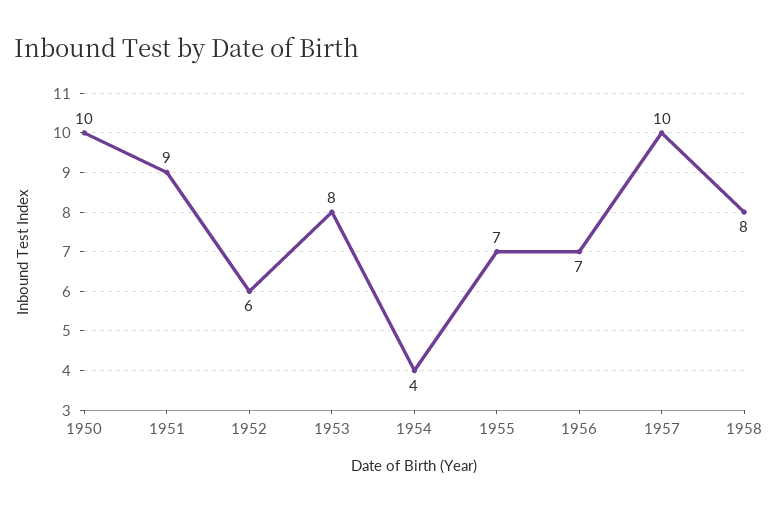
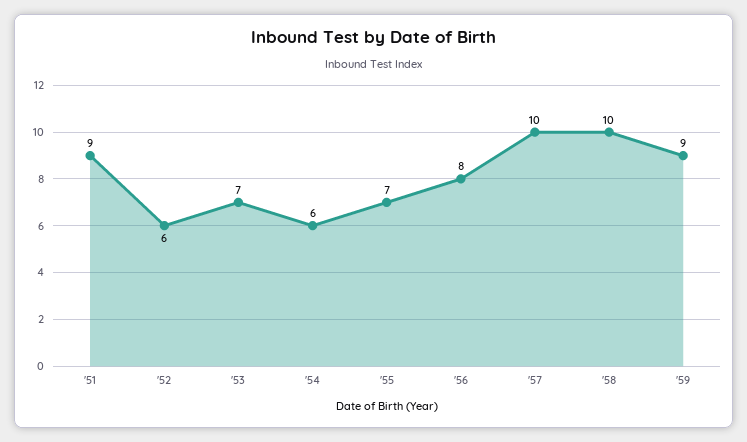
1950: 10 -> none
1953: 8 -> 7
1954: 4 -> 6
1956: 7 -> 8
1958: 8 -> 10
'59: none -> 9

